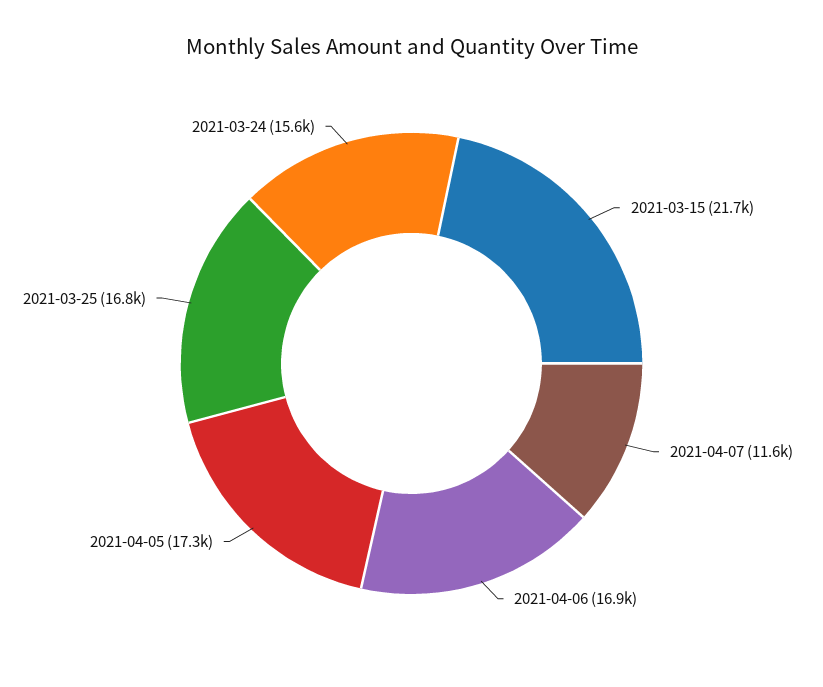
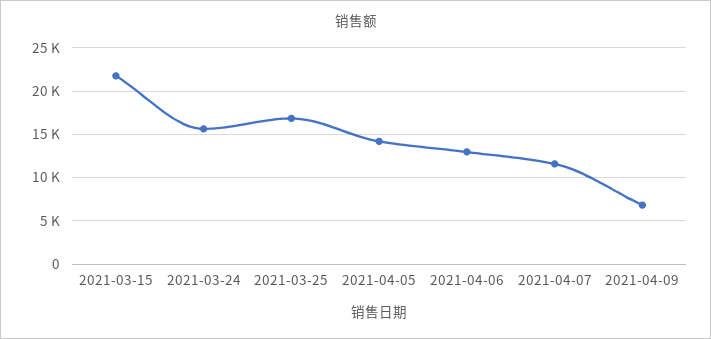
2021-04-06: 16900 -> 13000
2021-04-05: 17300 -> 14000
2021-04-09: none -> 7000

